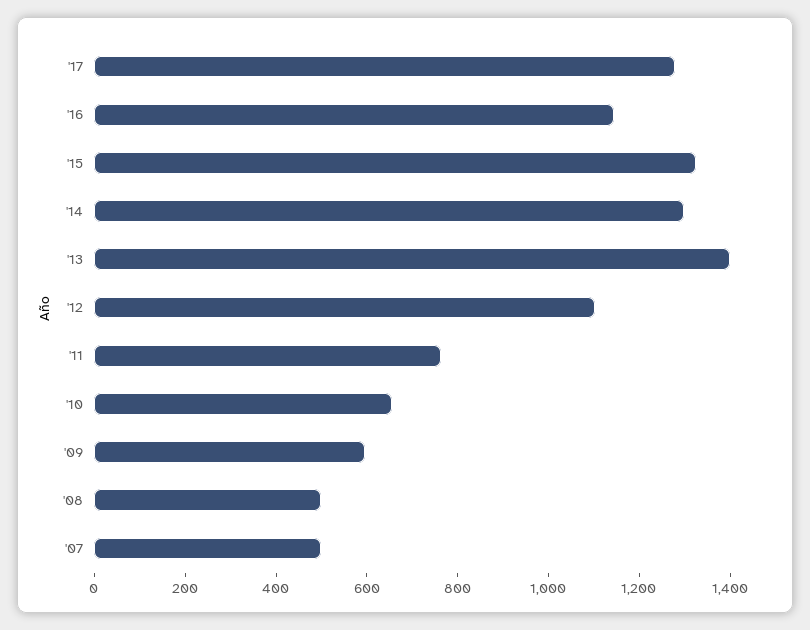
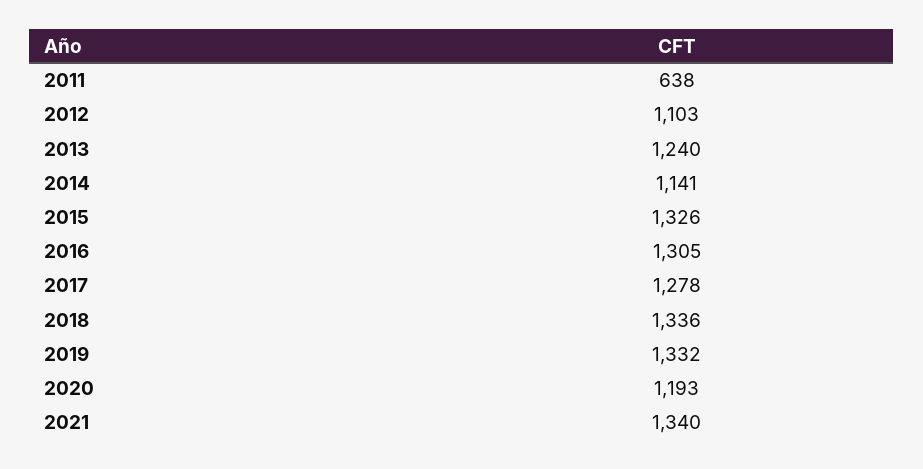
'16: 1150 -> 1305
'14: 1300 -> 1141
'13: 1400 -> 1240
'11: 750 -> 638
'10: 650 -> none
'09: 600 -> none
'08: 500 -> none
'07: 500 -> none
2018: none -> 1336
2019: none -> 1332
2020: none -> 1193
2021: none -> 1340

